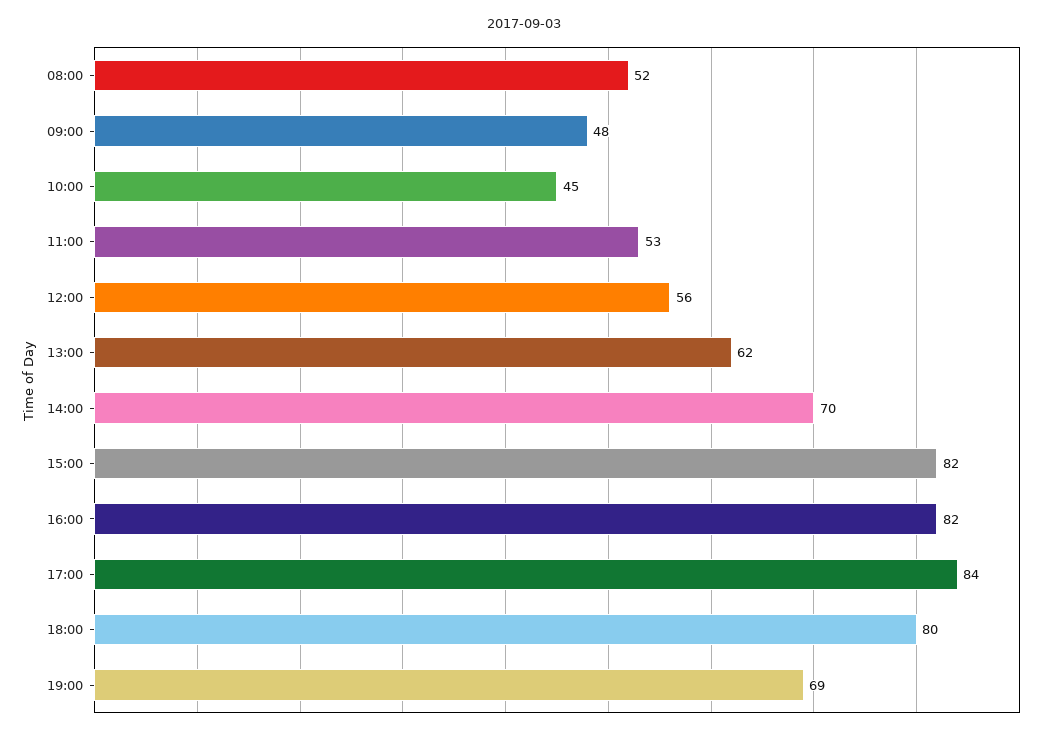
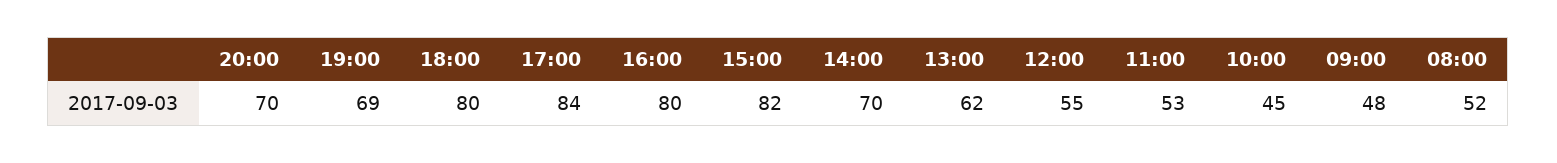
12:00: 56 -> 55
16:00: 82 -> 80
20:00: none -> 70

